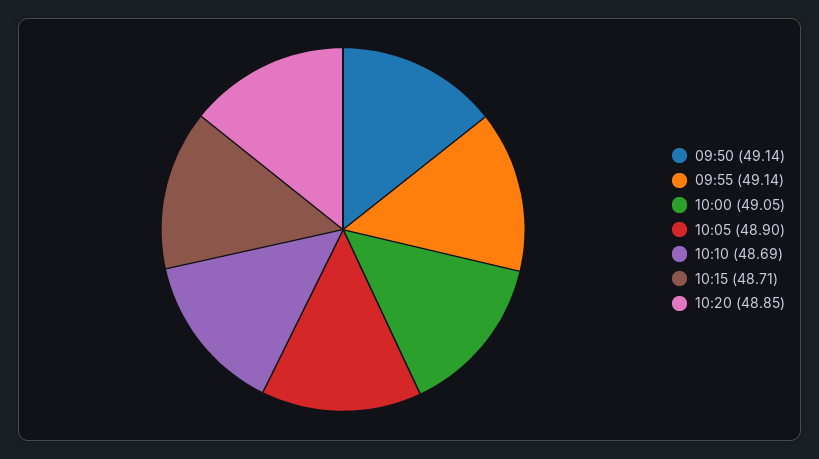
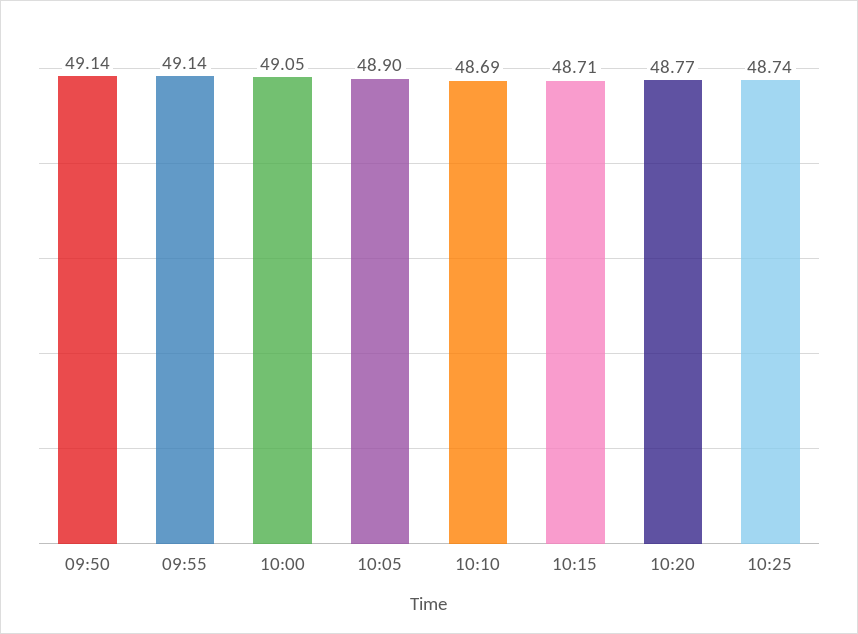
10:20: 48.85 -> 48.77
10:25: none -> 48.74

